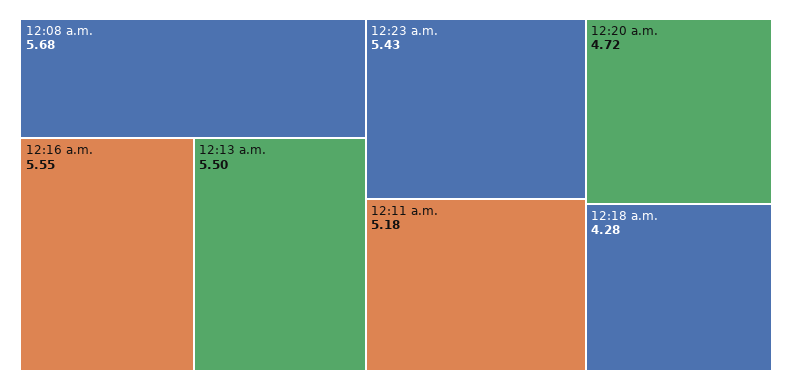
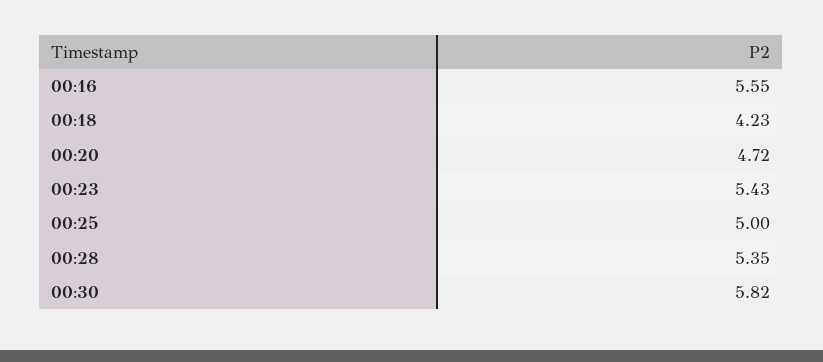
12:08 a.m.: 5.68 -> none
12:13 a.m.: 5.5 -> none
12:11 a.m.: 5.18 -> none
12:18 a.m.: 4.28 -> 4.23
00:25: none -> 5
00:28: none -> 5.35
00:30: none -> 5.82

